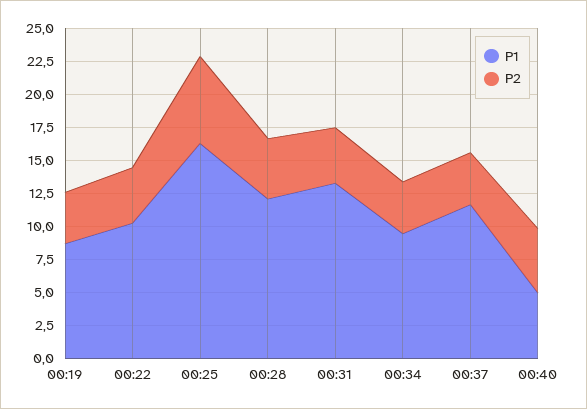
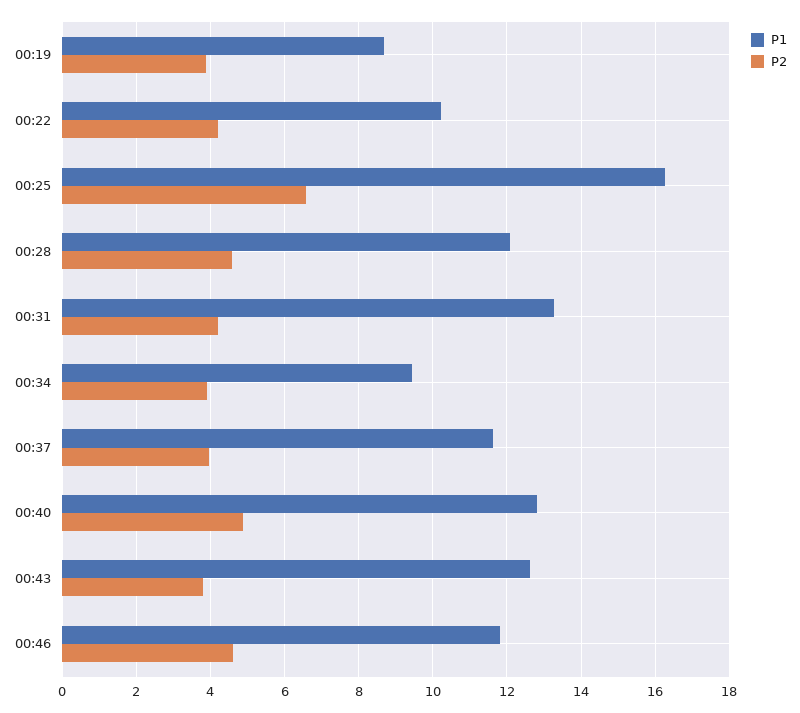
P1, 00:40: 5 -> 12.8
P1, 00:43: none -> 12.6
P2, 00:43: none -> 3.8
P1, 00:46: none -> 11.8
P2, 00:46: none -> 4.6

